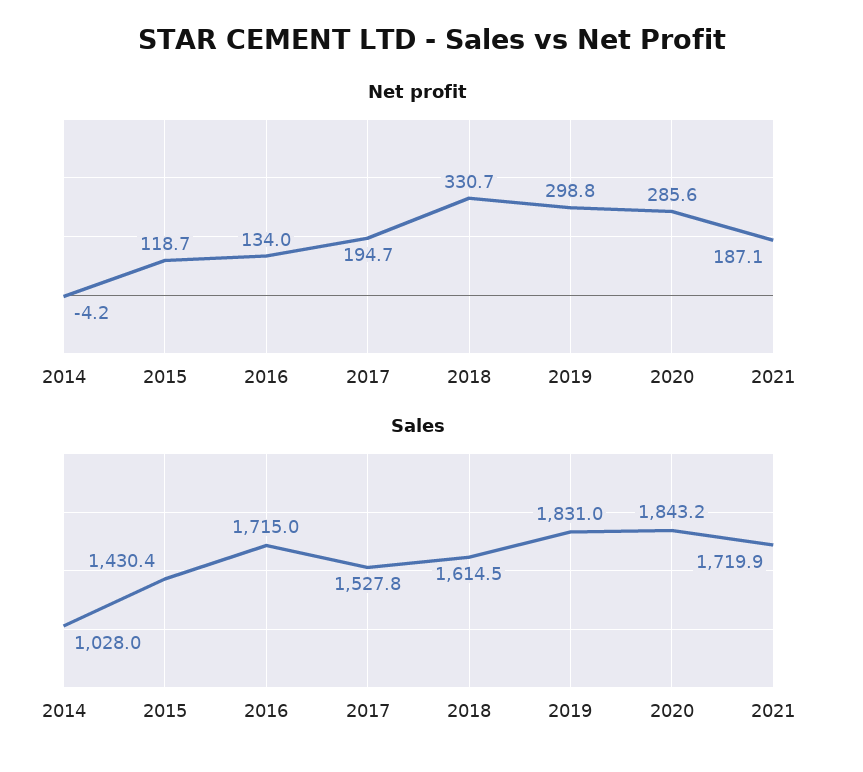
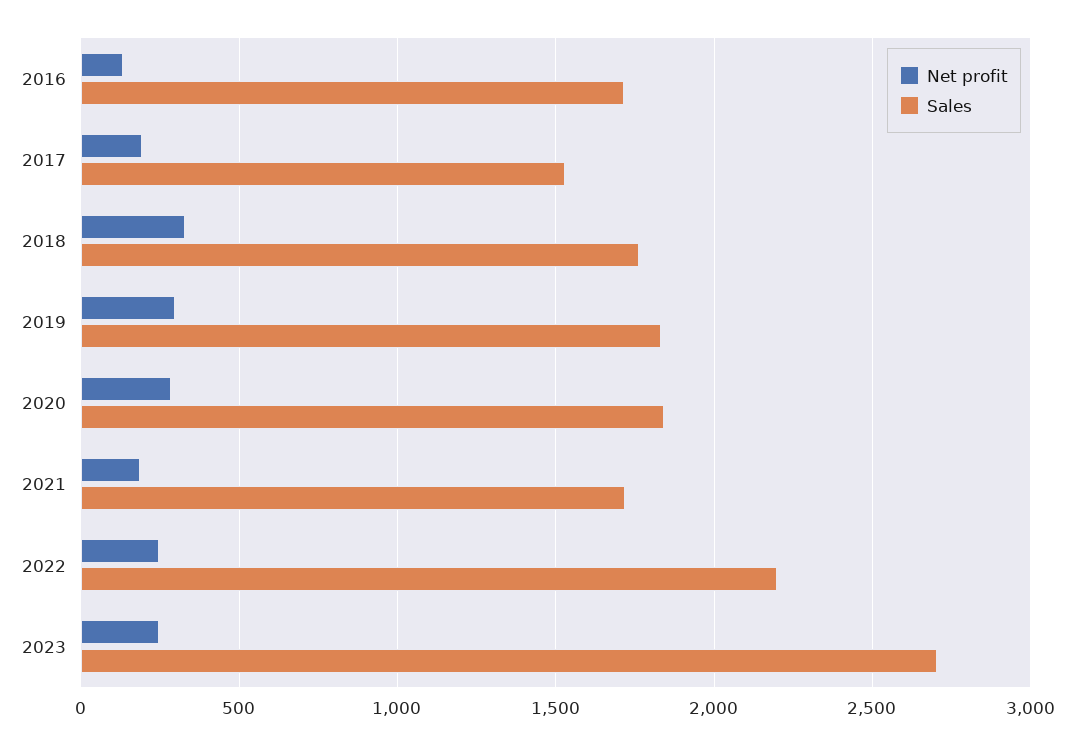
Net profit, 2014: -4.2 -> none
Net profit, 2015: 118.7 -> none
Sales, 2014: 1028 -> none
Sales, 2015: 1430.4 -> none
Sales, 2018: 1614.5 -> 1750
Net profit, 2022: none -> 250
Sales, 2022: none -> 2200
Net profit, 2023: none -> 250
Sales, 2023: none -> 2700

